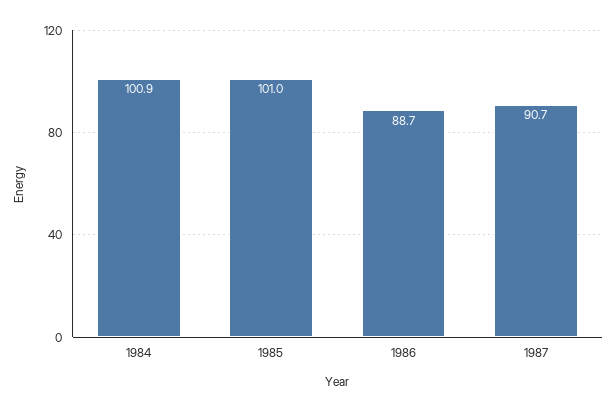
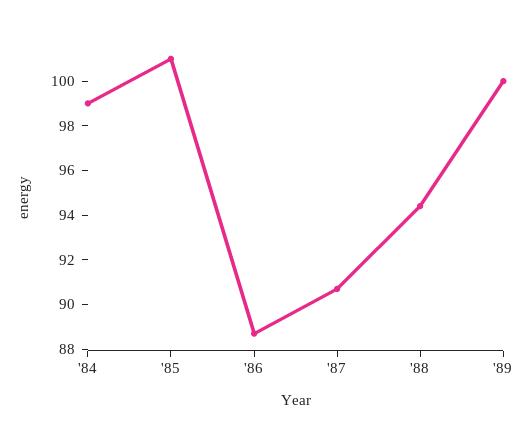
1984: 100.9 -> 99
'88: none -> 94.5
'89: none -> 100

